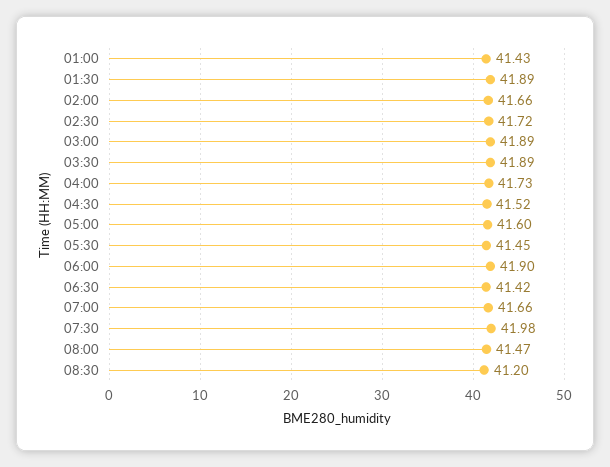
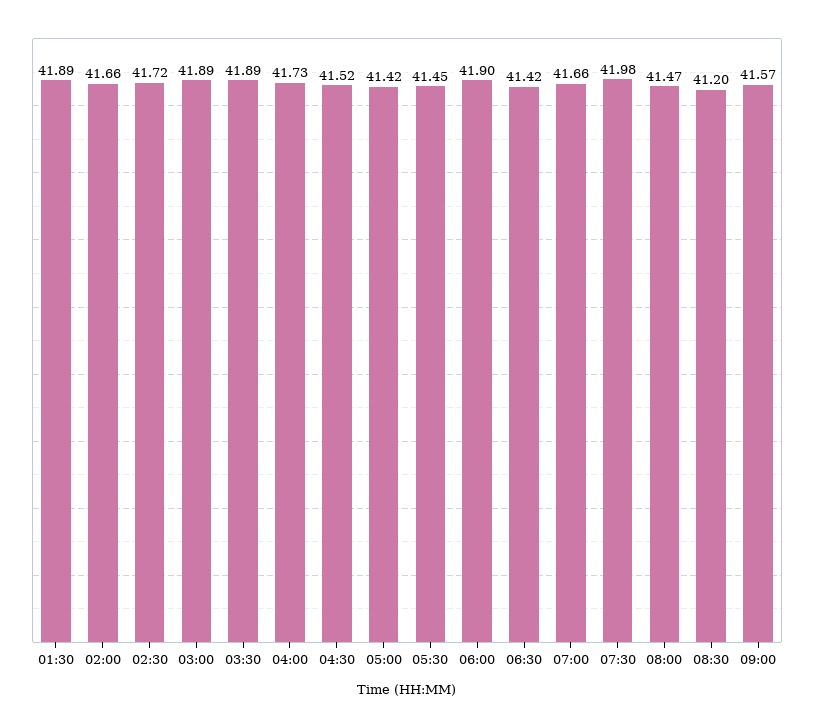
01:00: 41.43 -> none
05:00: 41.6 -> 41.42
09:00: none -> 41.57

